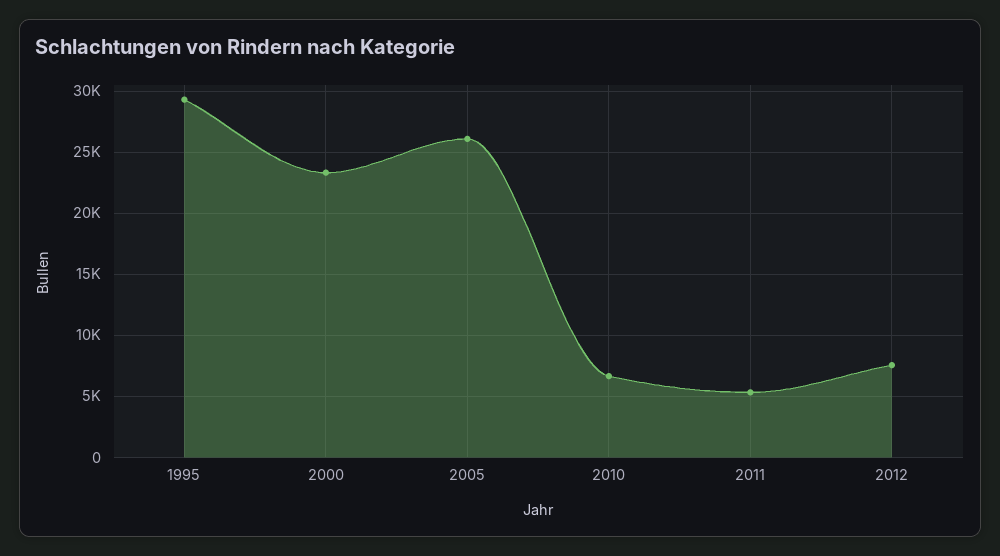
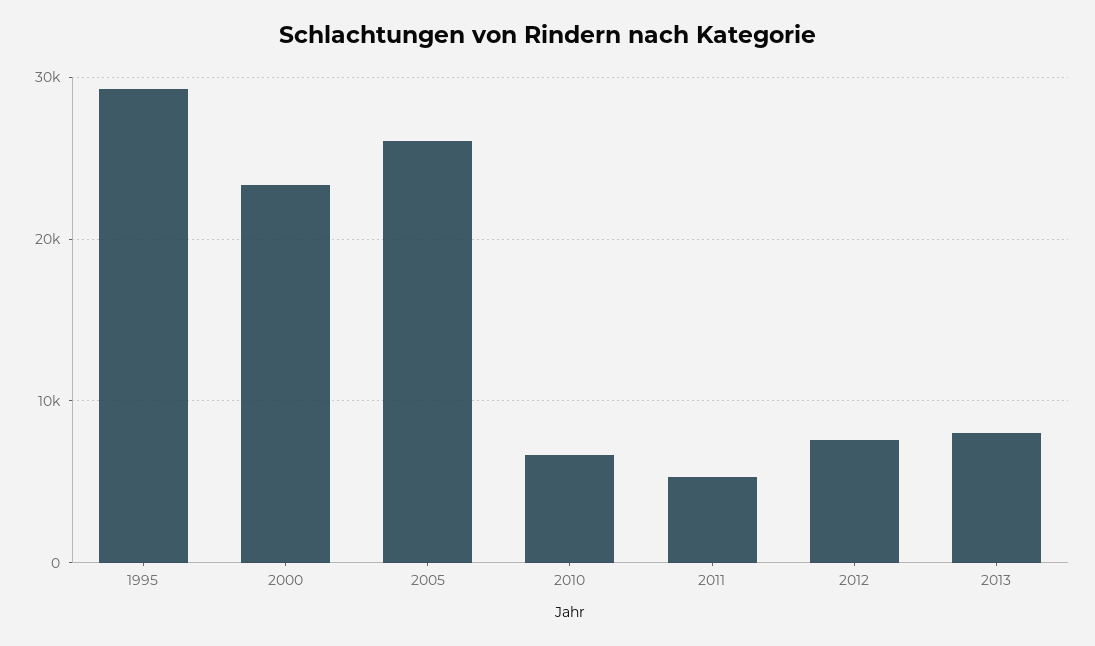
2013: none -> 8000

